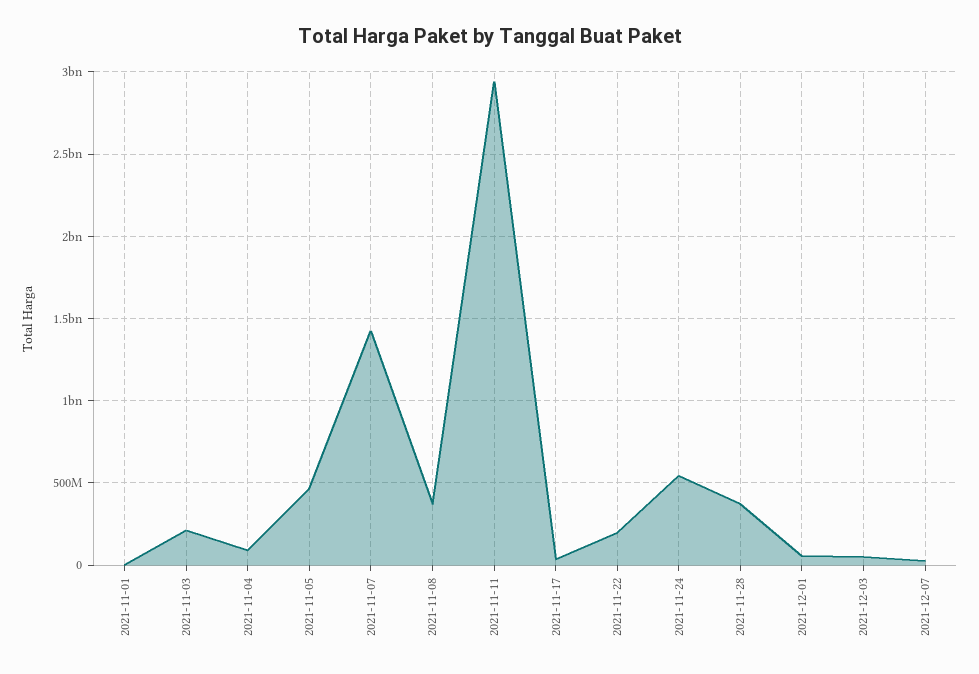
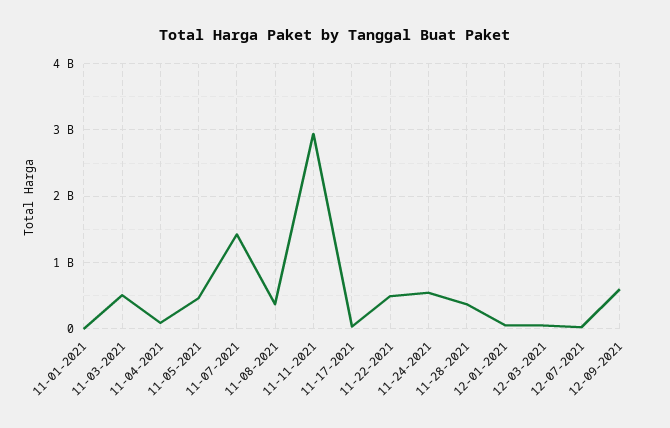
2021-11-03: 200000000 -> 500000000
2021-11-22: 200000000 -> 500000000
12-09-2021: none -> 600000000

